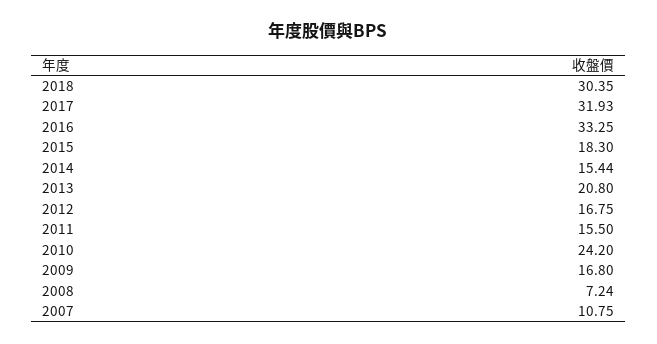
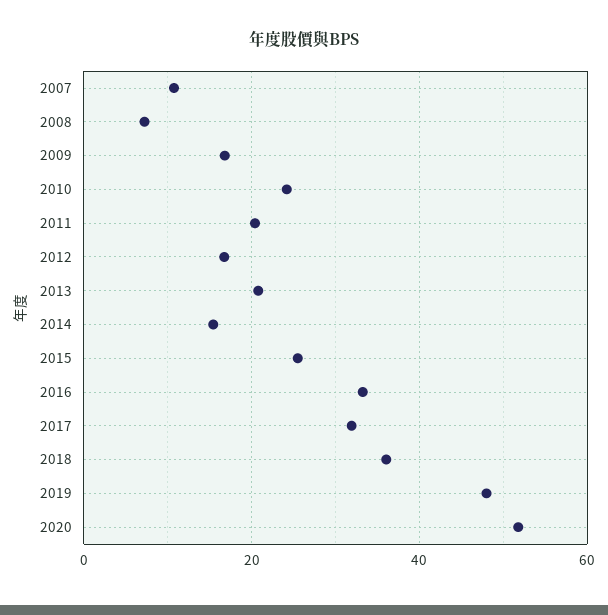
2018: 30.35 -> 36
2015: 18.3 -> 26
2011: 15.5 -> 20
2019: none -> 48
2020: none -> 52

